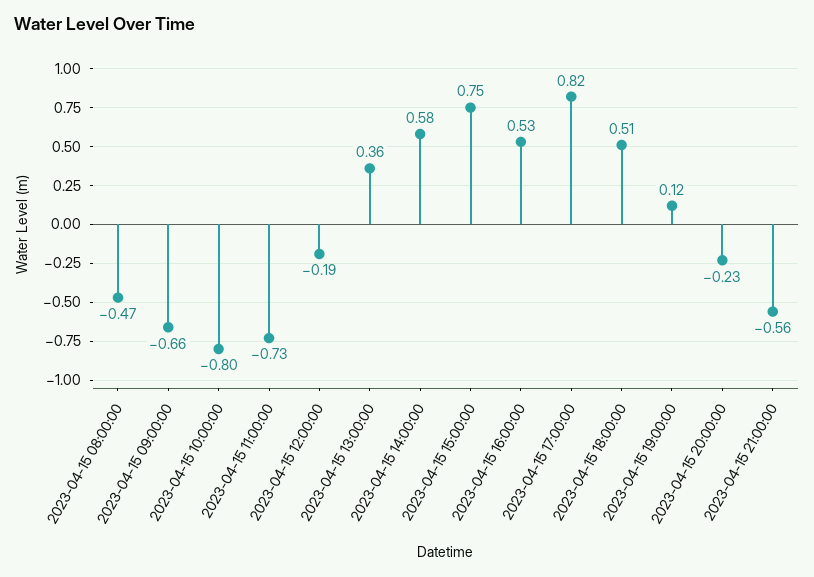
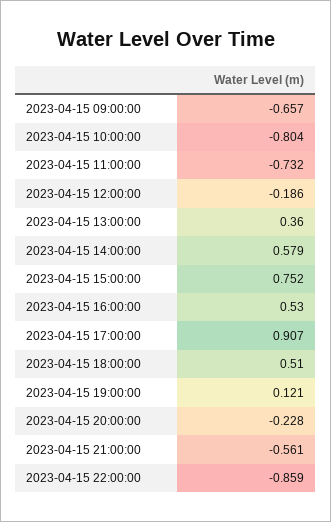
2023-04-15 08:00:00: -0.47 -> none
2023-04-15 17:00:00: 0.82 -> 0.907
2023-04-15 22:00:00: none -> -0.859

